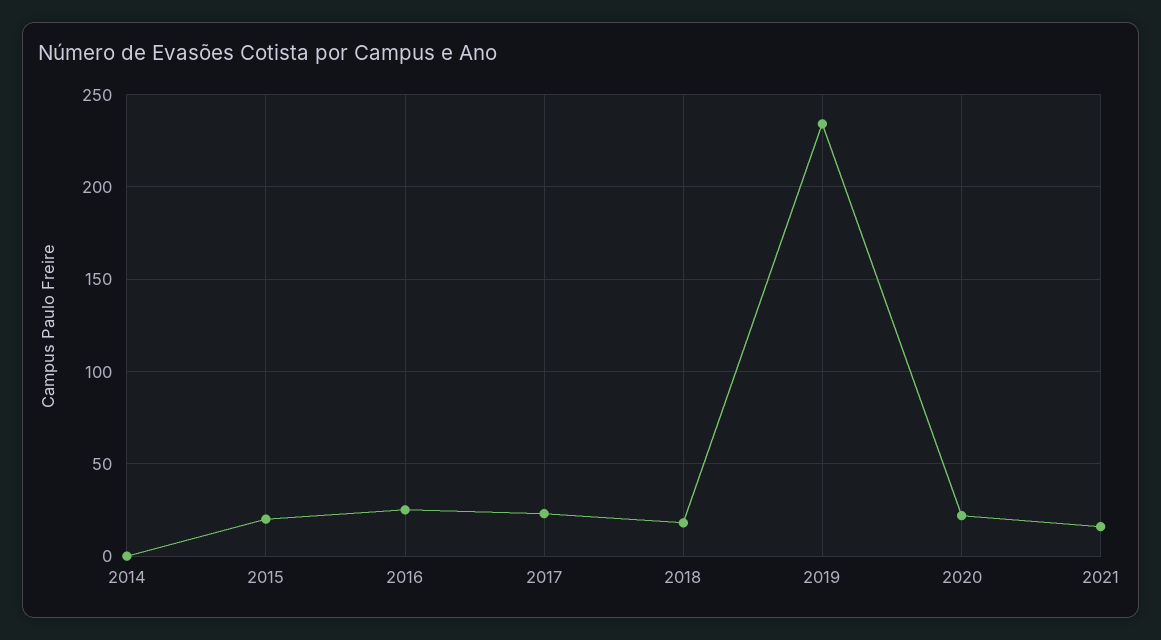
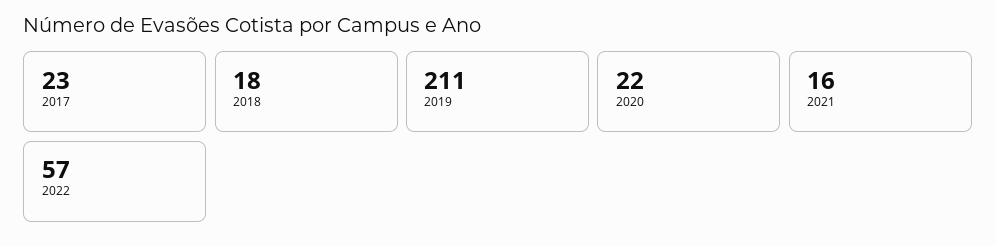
2014: 0 -> none
2015: 20 -> none
2016: 25 -> none
2019: 235 -> 211
2022: none -> 57

